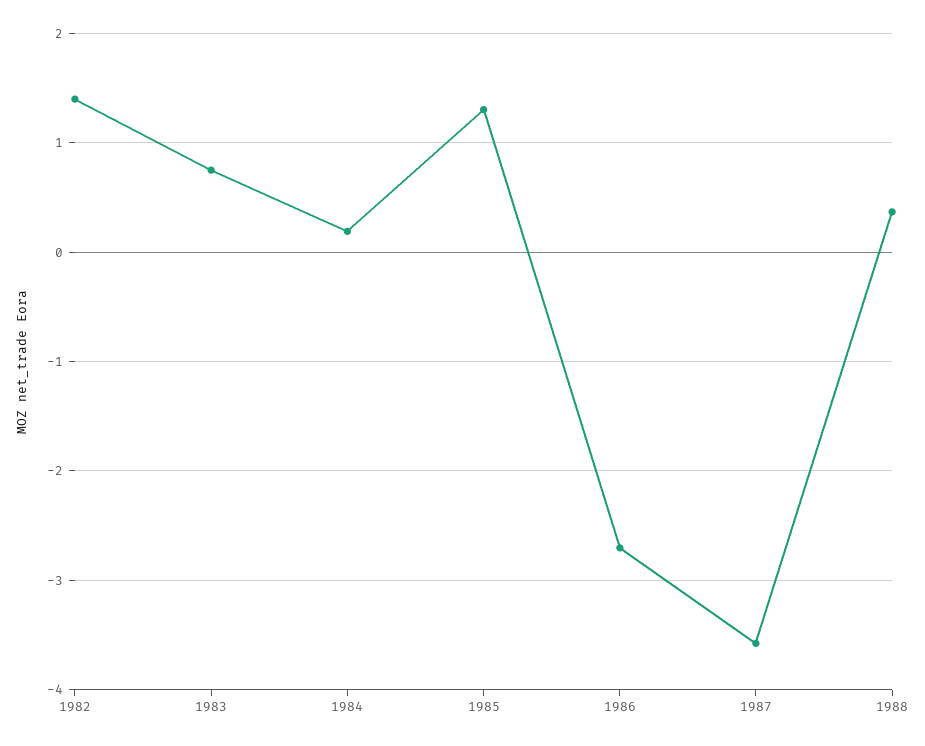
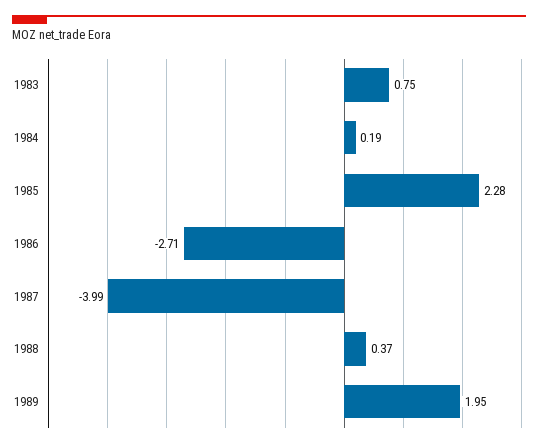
1982: 1.4 -> none
1985: 1.3 -> 2.28
1987: -3.6 -> -3.99
1989: none -> 1.95

